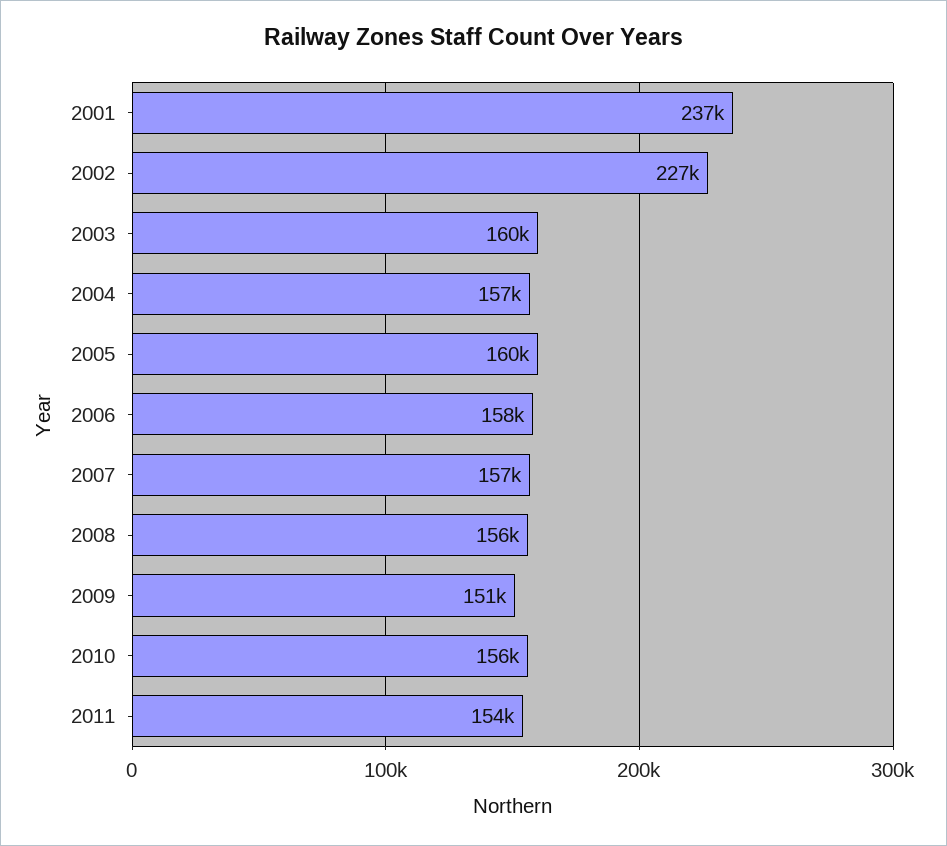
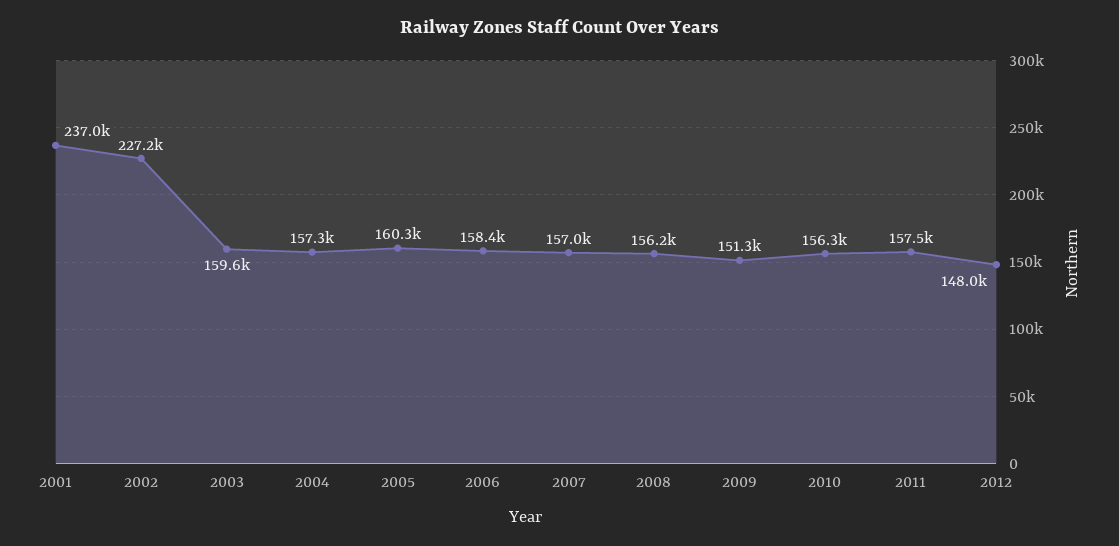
2011: 154000 -> 157500
2012: none -> 148000

